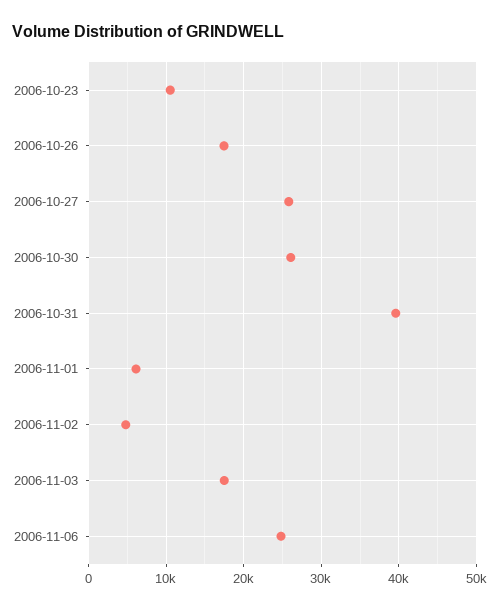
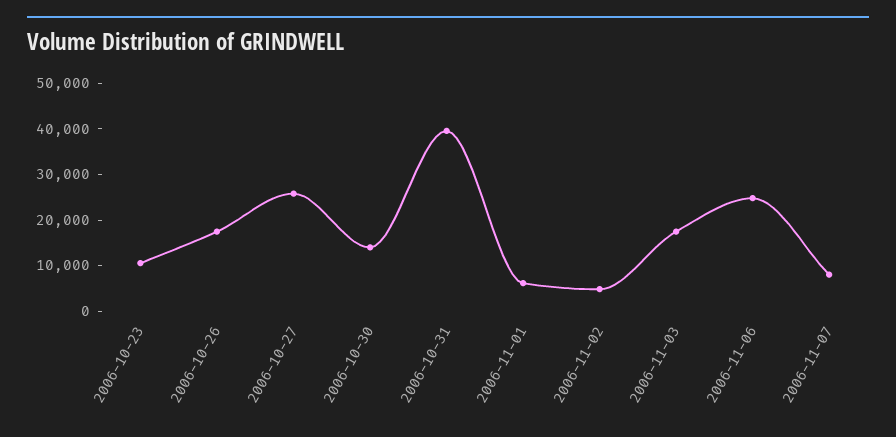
2006-10-30: 26000 -> 14000
2006-11-07: none -> 8000

